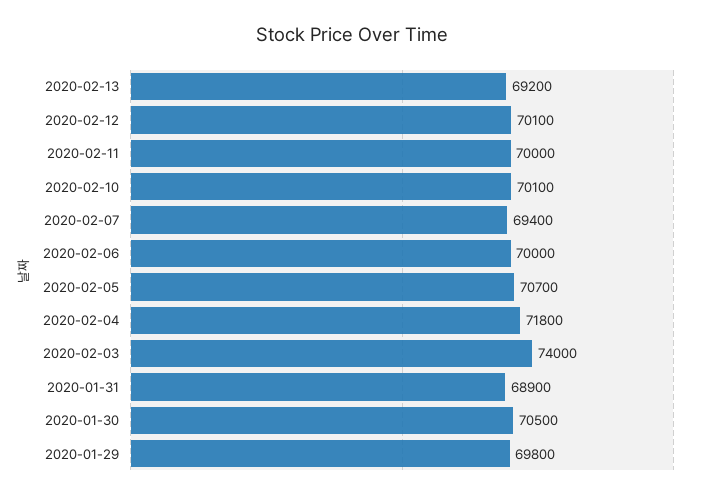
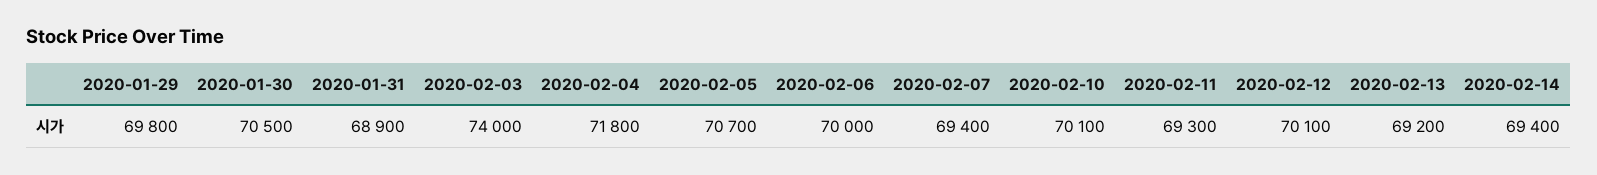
2020-02-11: 70000 -> 69300
2020-02-14: none -> 69400

